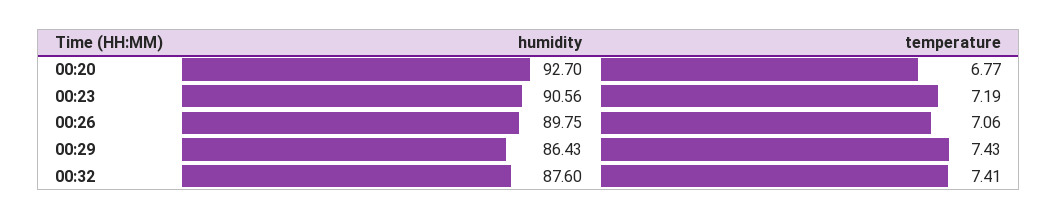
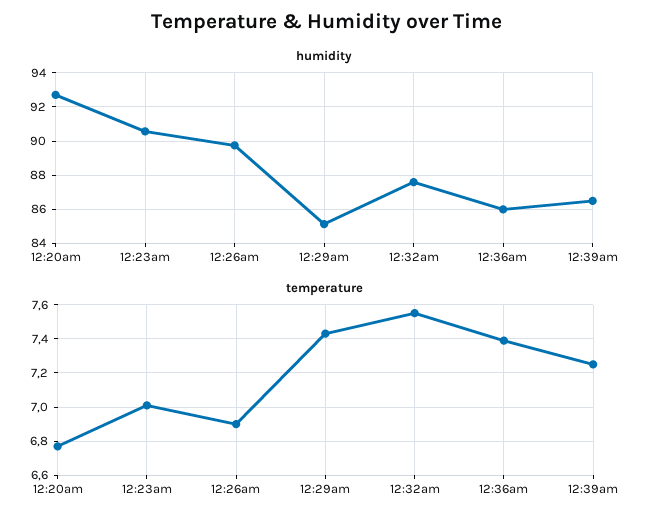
temperature, 00:23: 7.19 -> 7
temperature, 00:26: 7.06 -> 6.9
humidity, 00:29: 86.43 -> 85
temperature, 00:32: 7.41 -> 7.55
humidity, 12:36am: none -> 86
humidity, 12:39am: none -> 86.5
temperature, 12:36am: none -> 7.4
temperature, 12:39am: none -> 7.25

